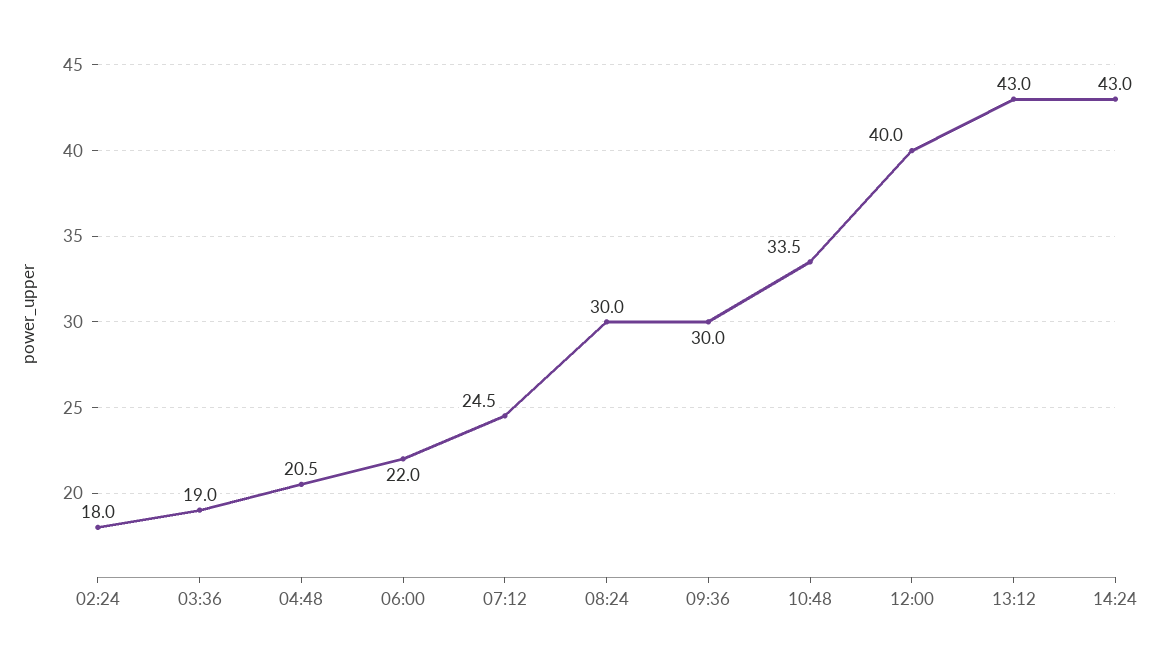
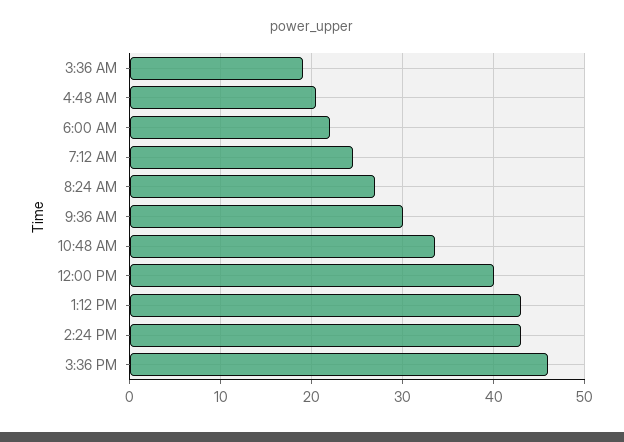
02:24: 18 -> none
08:24: 30 -> 27
3:36 PM: none -> 46

